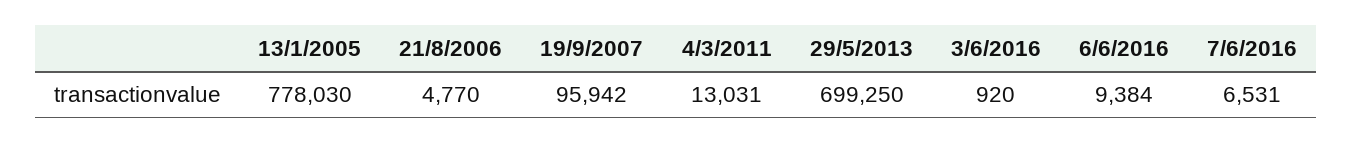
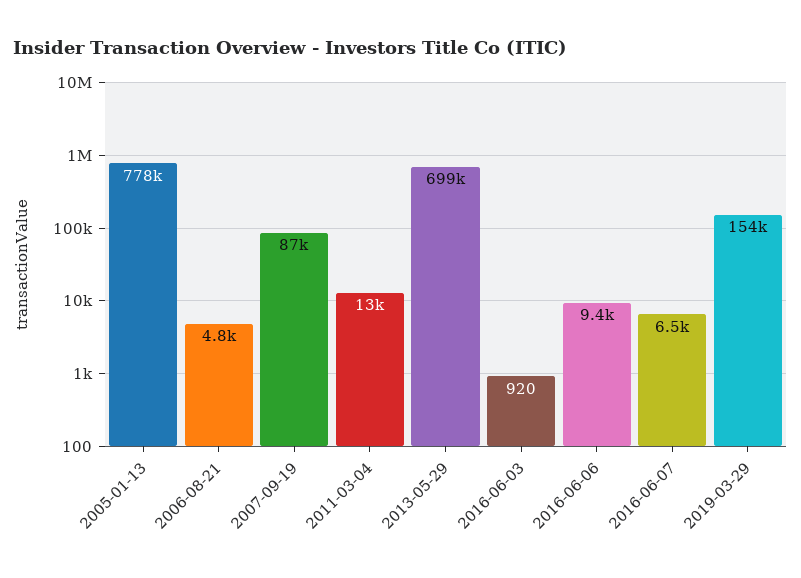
19/9/2007: 95942 -> 87000
2019-03-29: none -> 154000

